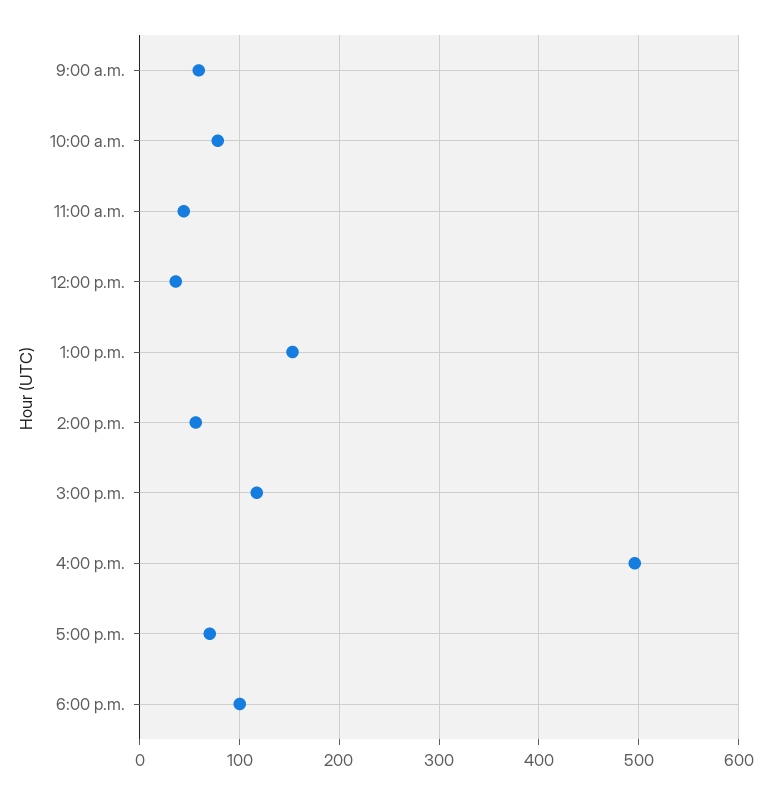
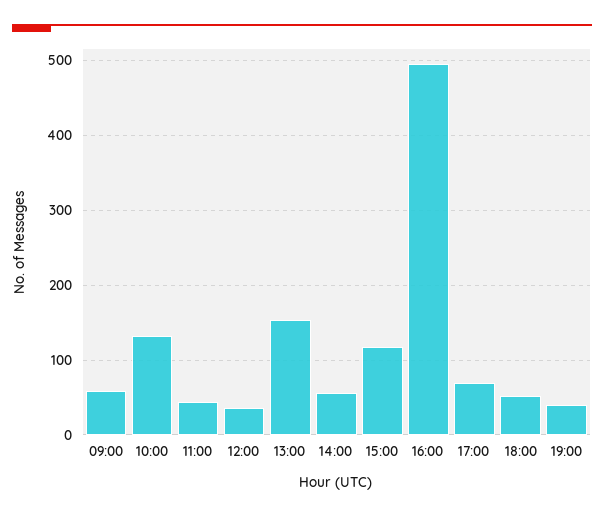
10:00 a.m.: 80 -> 130
6:00 p.m.: 100 -> 50
19:00: none -> 40

